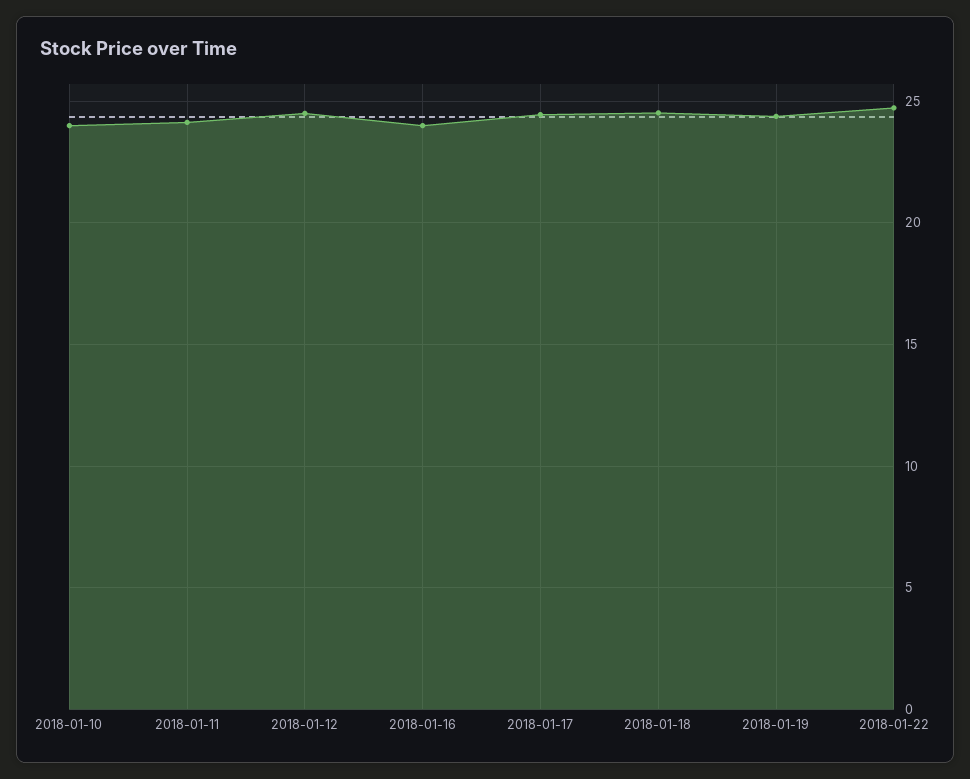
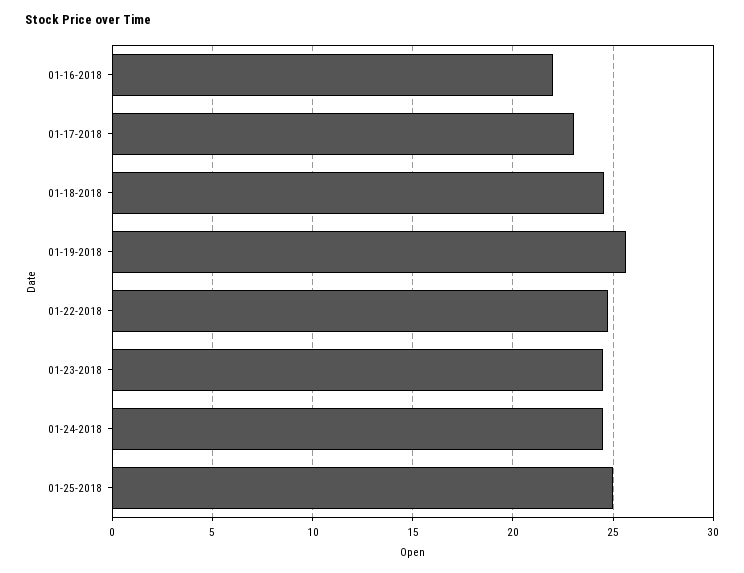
2018-01-10: 24 -> none
2018-01-11: 24 -> none
2018-01-12: 24.5 -> none
2018-01-16: 24 -> 22
2018-01-17: 24.5 -> 23
2018-01-19: 24.5 -> 25.5
01-23-2018: none -> 24.5
01-24-2018: none -> 24.5
01-25-2018: none -> 25

